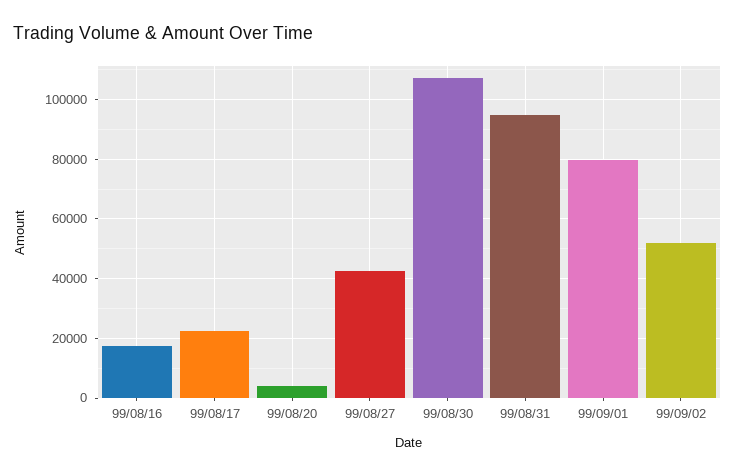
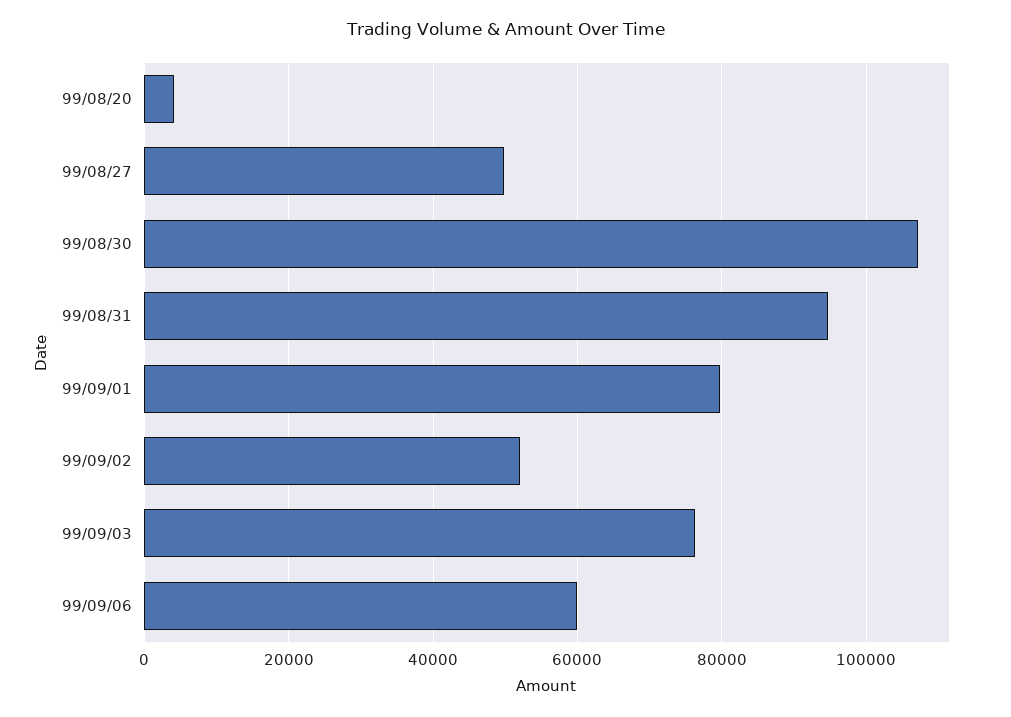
99/08/16: 17500 -> none
99/08/17: 22500 -> none
99/08/27: 42500 -> 50000
99/09/03: none -> 76000
99/09/06: none -> 60000

